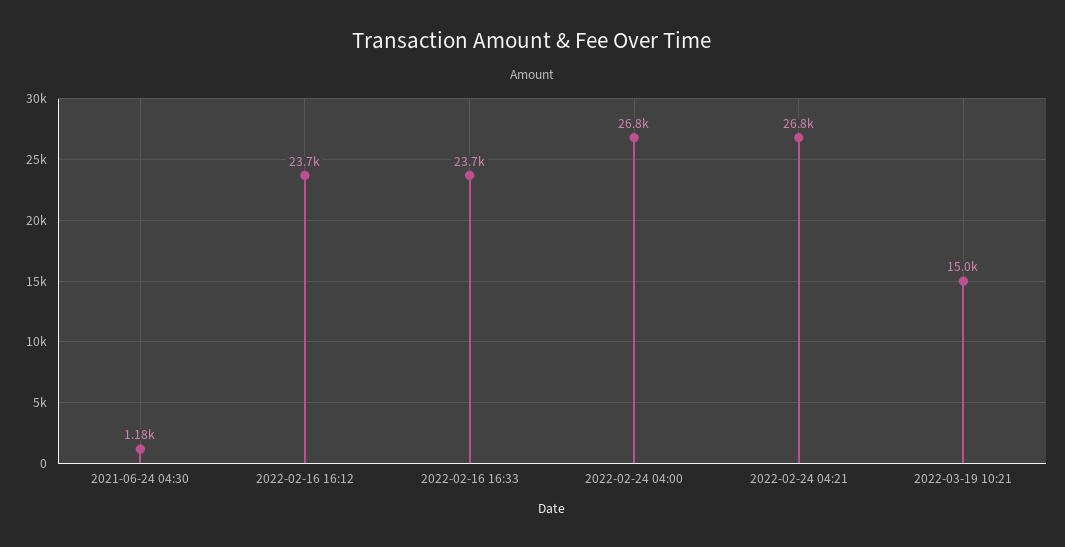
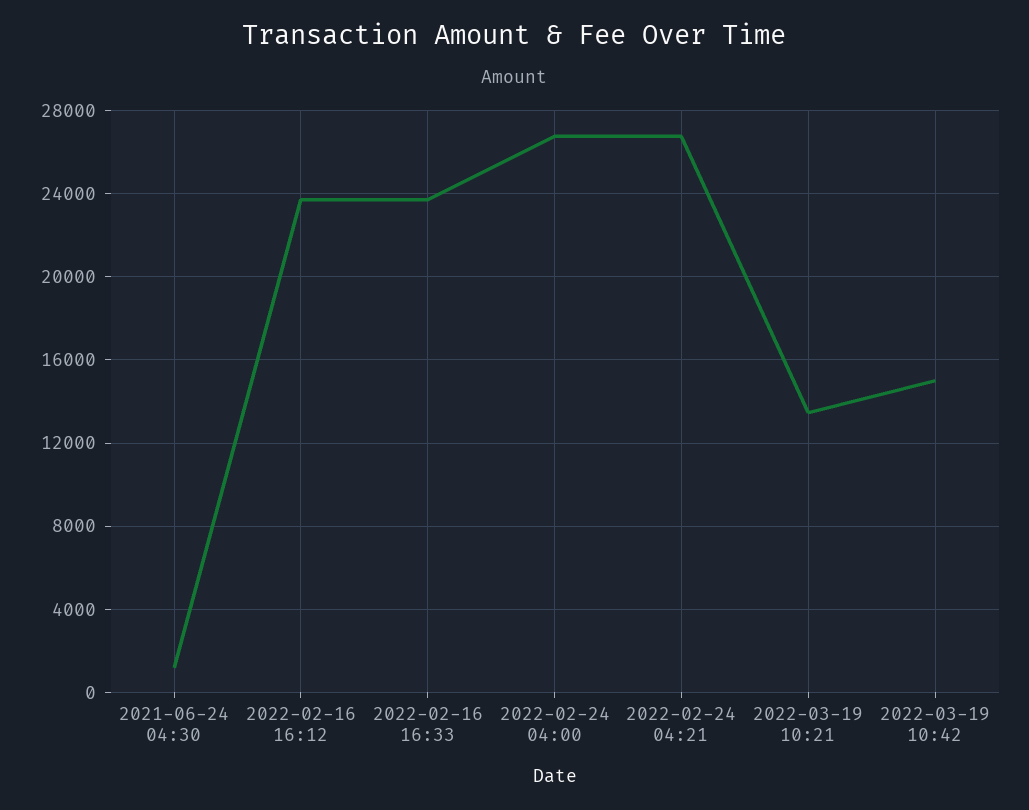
2022-03-19 10:21: 15000 -> 13500
2022-03-19 10:42: none -> 15000

